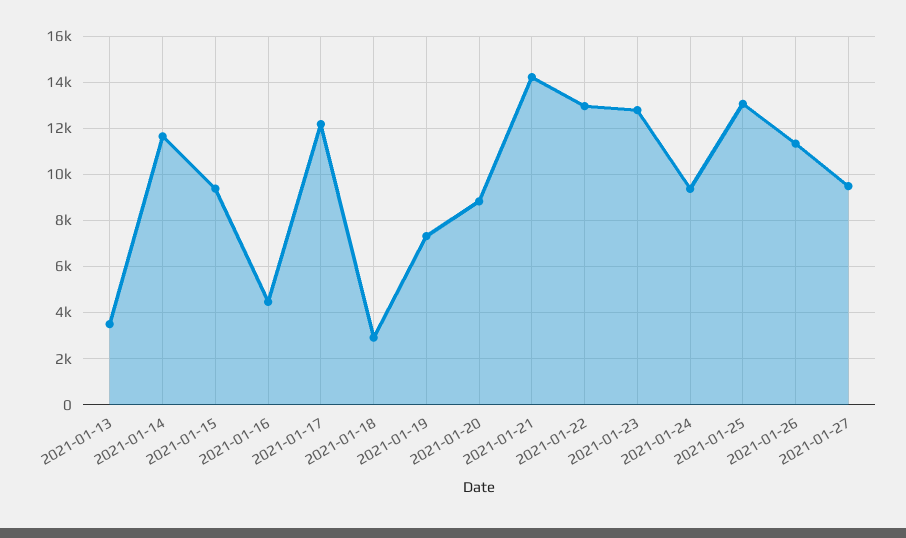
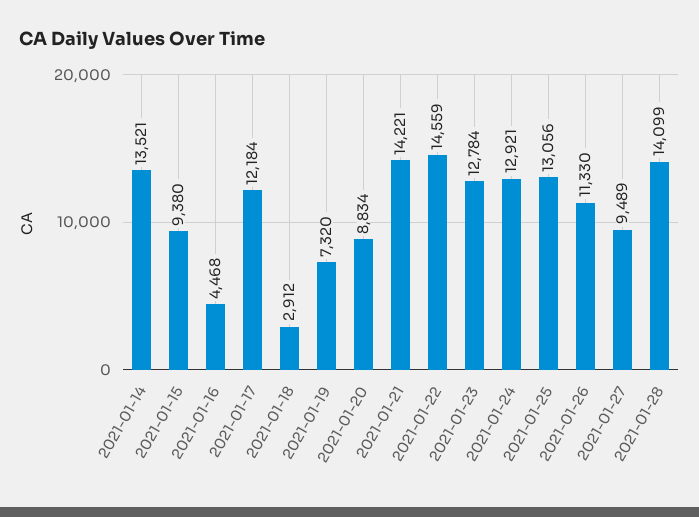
2021-01-13: 3500 -> none
2021-01-14: 11500 -> 13521
2021-01-22: 13000 -> 14559
2021-01-24: 9500 -> 12921
2021-01-28: none -> 14099

